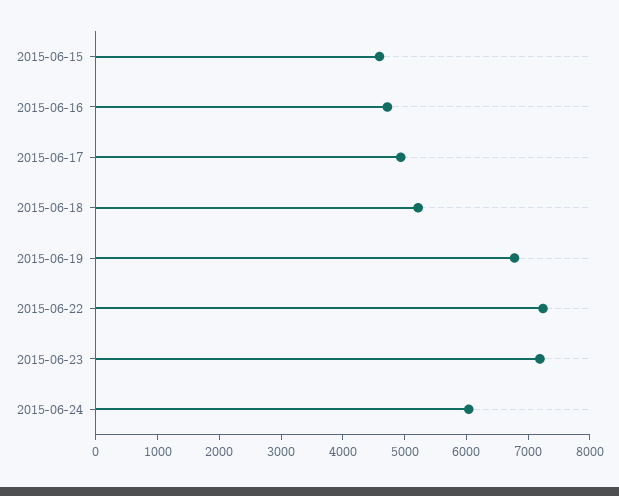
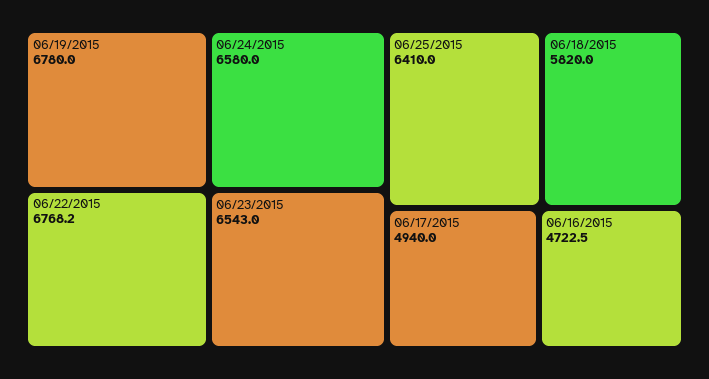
2015-06-15: 4600 -> none
2015-06-18: 5200 -> 5820
2015-06-22: 7200 -> 6768.2
2015-06-23: 7200 -> 6543
2015-06-24: 6000 -> 6580
06/25/2015: none -> 6410

